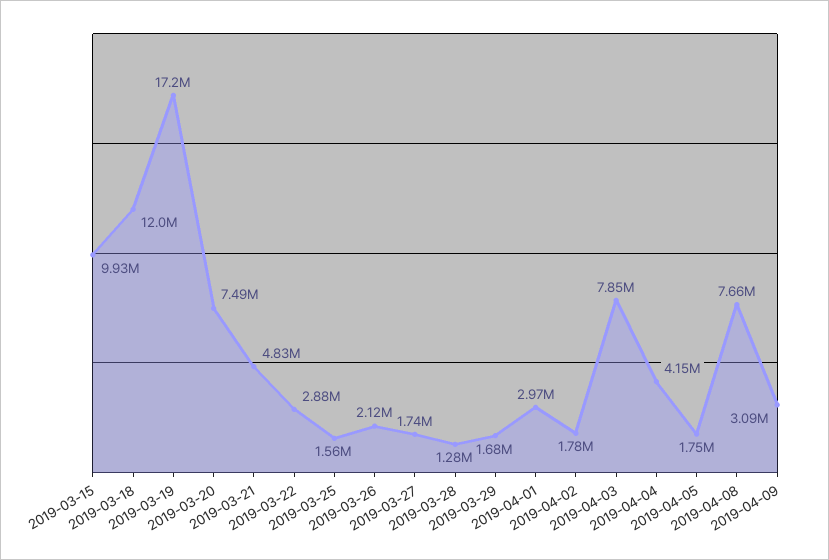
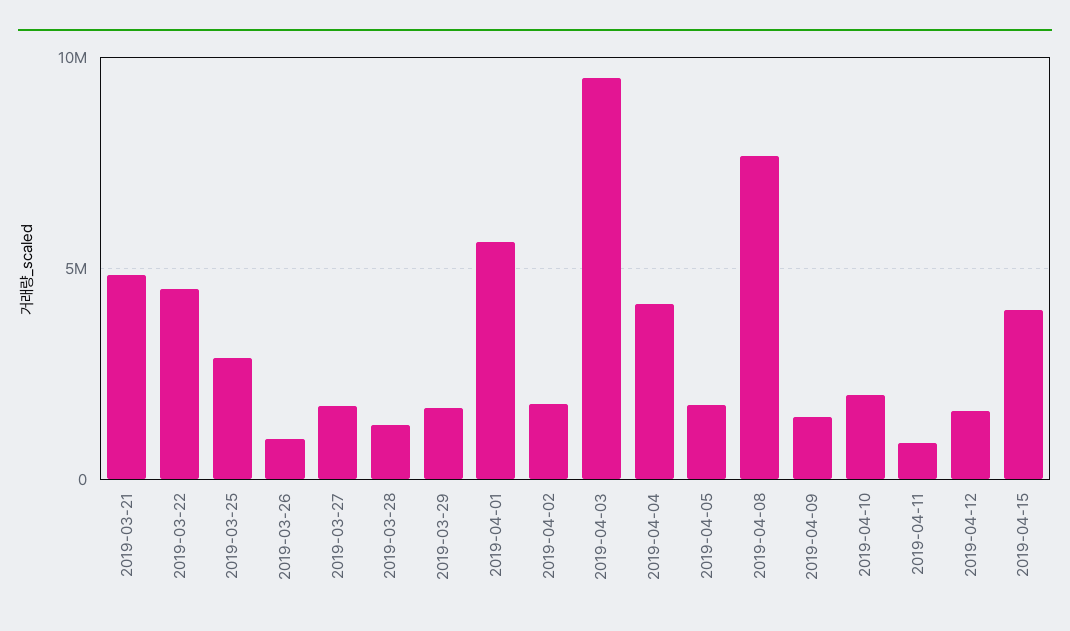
2019-03-15: 9930000 -> none
2019-03-18: 12000000 -> none
2019-03-19: 17200000 -> none
2019-03-20: 7490000 -> none
2019-03-22: 2880000 -> 4500000
2019-03-25: 1560000 -> 3000000
2019-03-26: 2120000 -> 1000000
2019-04-01: 2970000 -> 5500000
2019-04-03: 7850000 -> 9500000
2019-04-09: 3090000 -> 1500000
2019-04-10: none -> 2000000
2019-04-11: none -> 1000000
2019-04-12: none -> 1500000
2019-04-15: none -> 4000000

